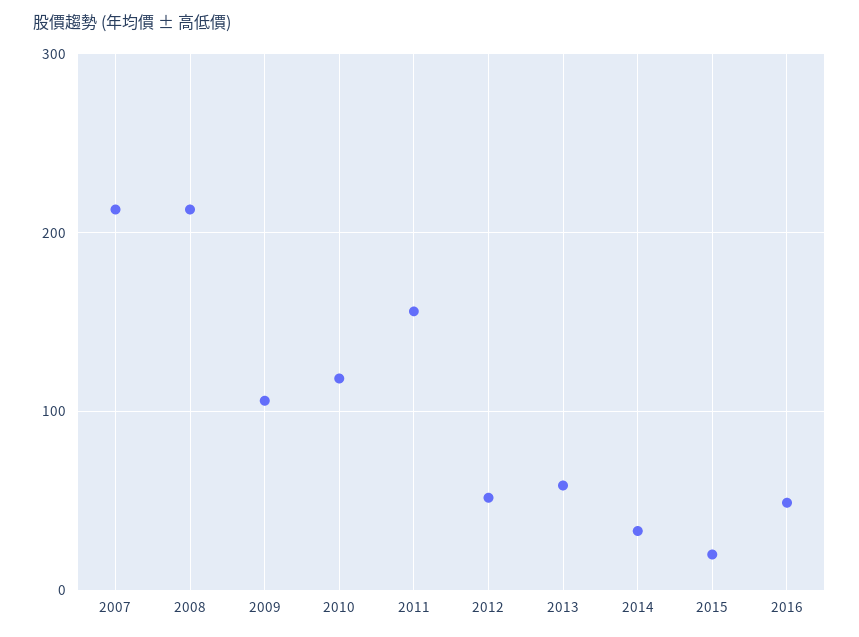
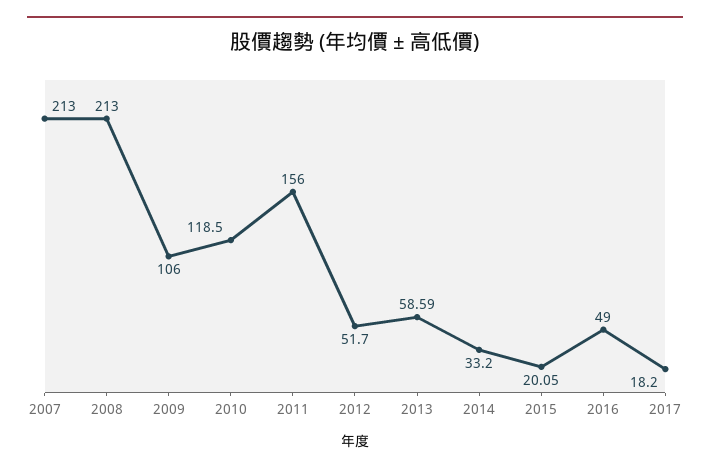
2017: none -> 18.2

